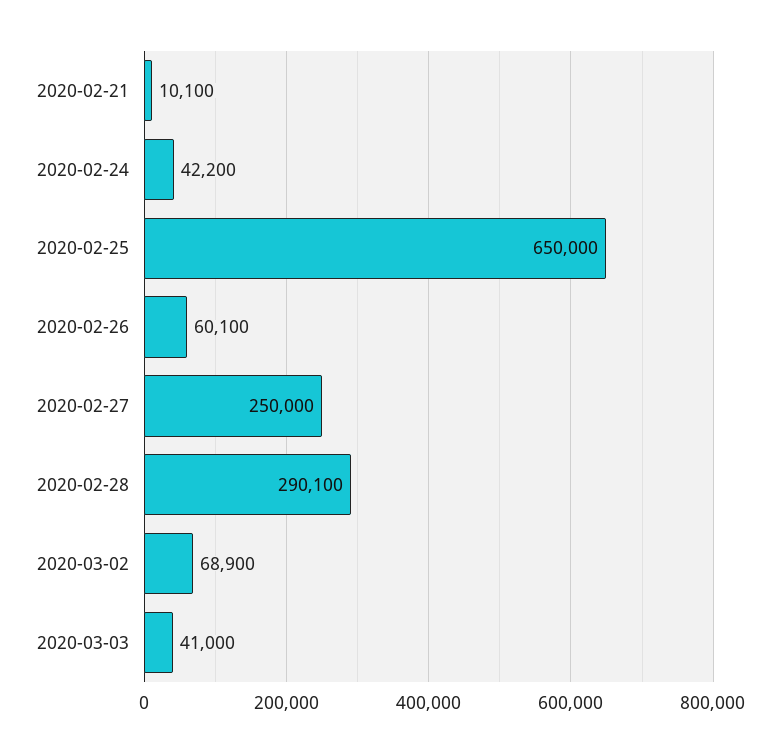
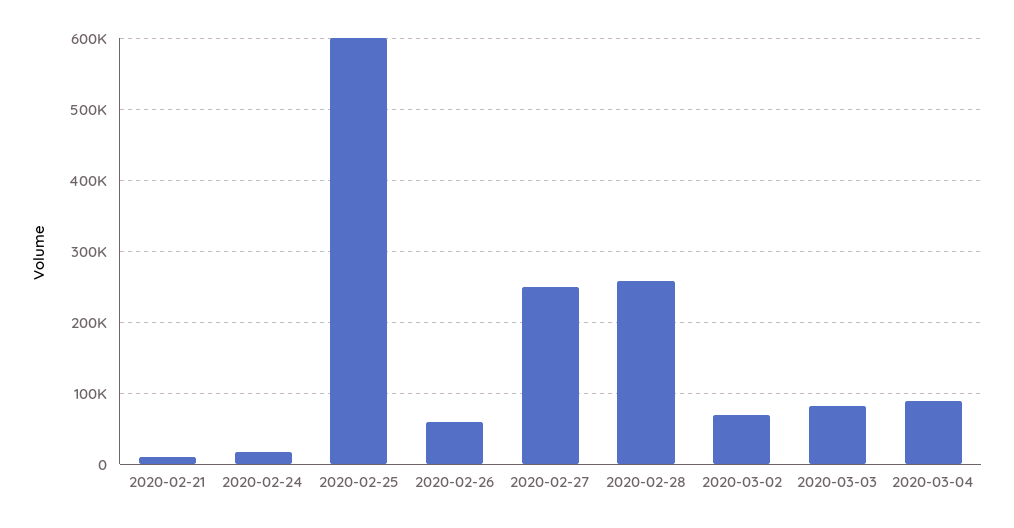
2020-02-24: 42200 -> 20000
2020-02-25: 650000 -> 600000
2020-02-28: 290100 -> 260000
2020-03-03: 41000 -> 80000
2020-03-04: none -> 90000

